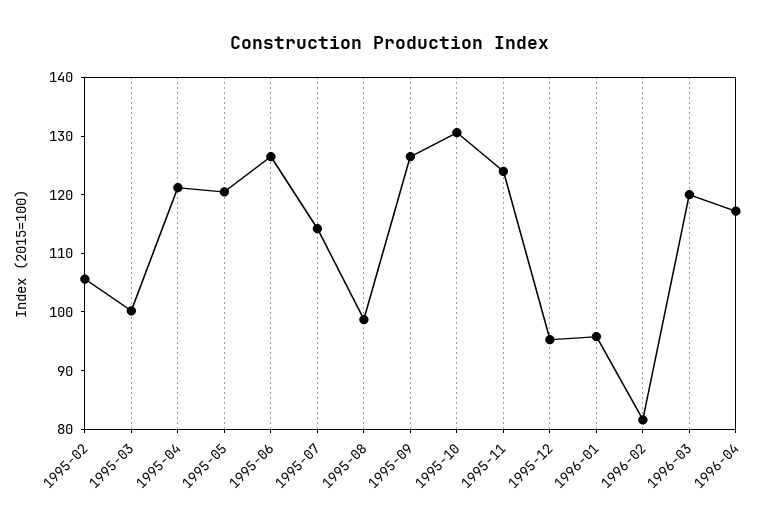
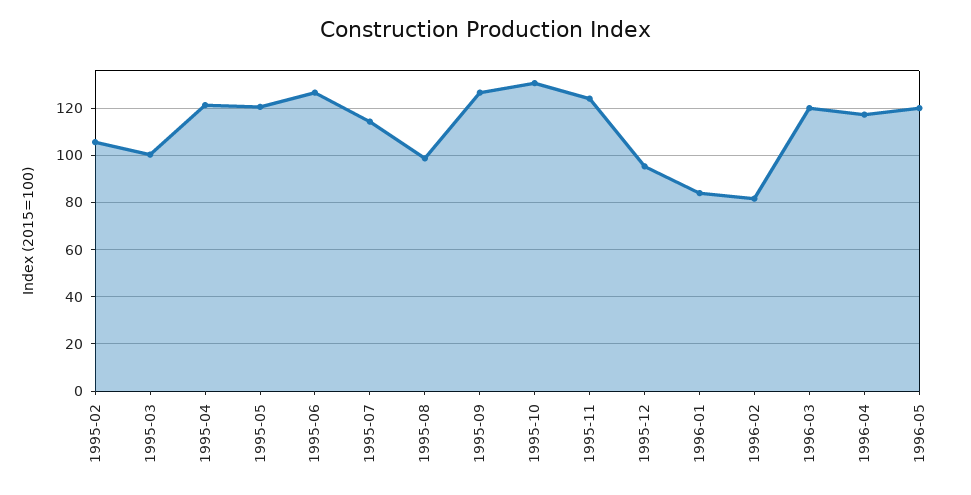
1996-01: 96 -> 85
1996-05: none -> 120

